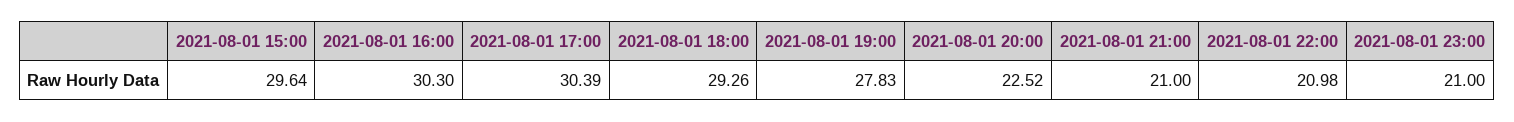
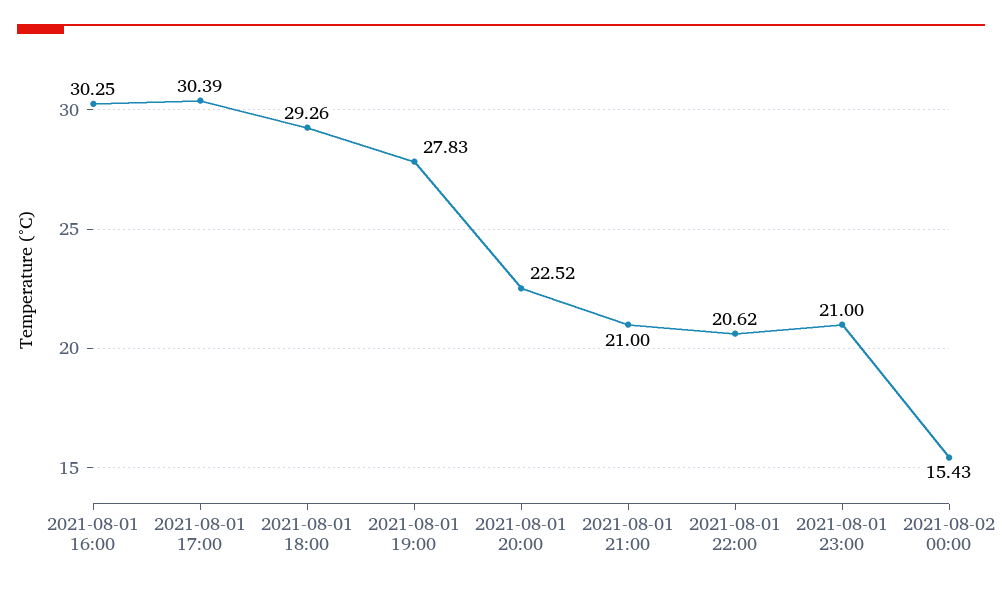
2021-08-01 15:00: 29.64 -> none
2021-08-01 16:00: 30.3 -> 30.25
2021-08-01 22:00: 20.98 -> 20.62
2021-08-02 00:00: none -> 15.43

